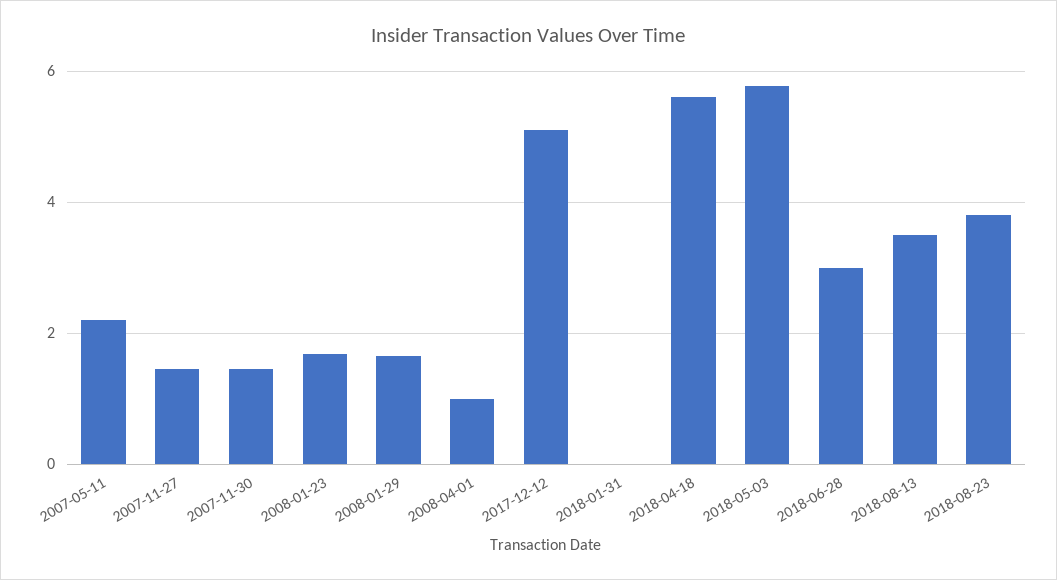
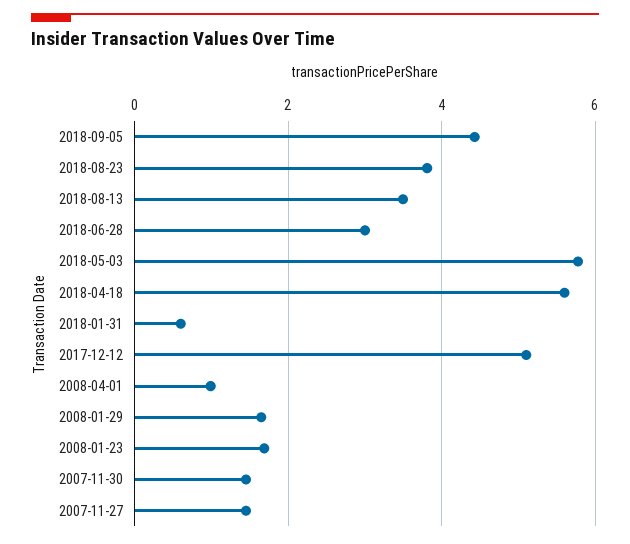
2007-05-11: 2.2 -> none
2018-01-31: 0 -> 0.6
2018-09-05: none -> 4.4

